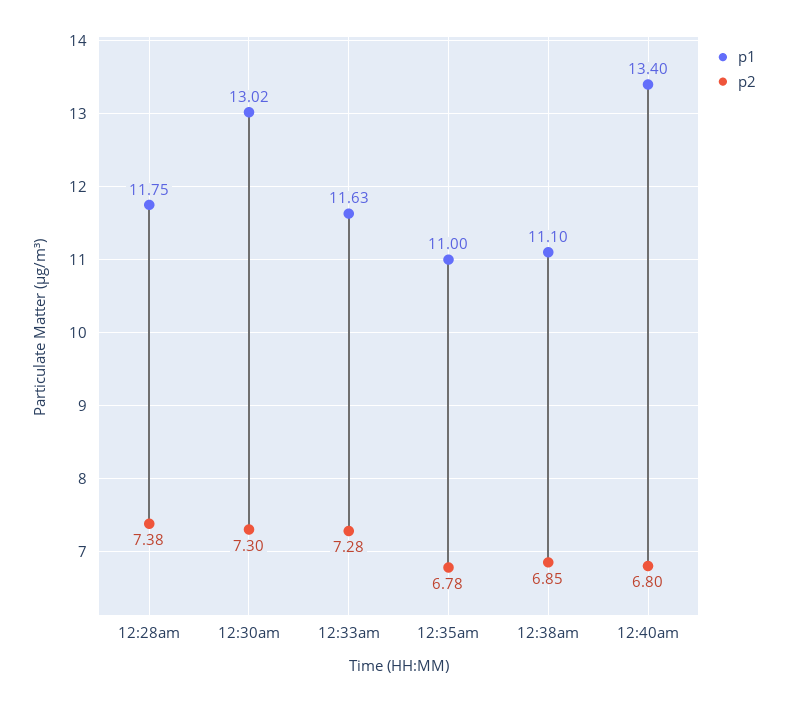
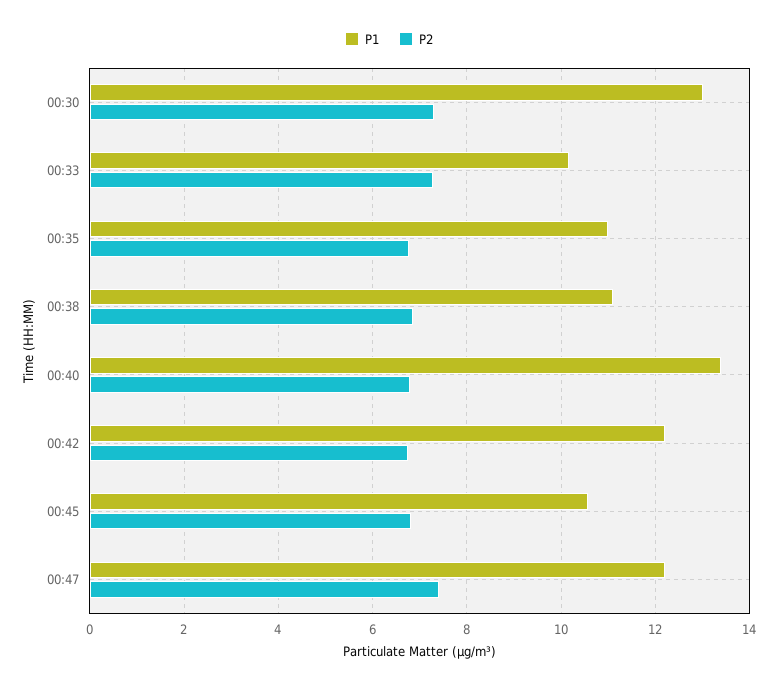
p1, 12:28am: 11.75 -> none
p2, 12:28am: 7.38 -> none
p1, 12:33am: 11.63 -> 10.2
p1, 00:42: none -> 12.2
p2, 00:42: none -> 6.8
p1, 00:45: none -> 10.6
p2, 00:45: none -> 6.8
p1, 00:47: none -> 12.2
p2, 00:47: none -> 7.4

